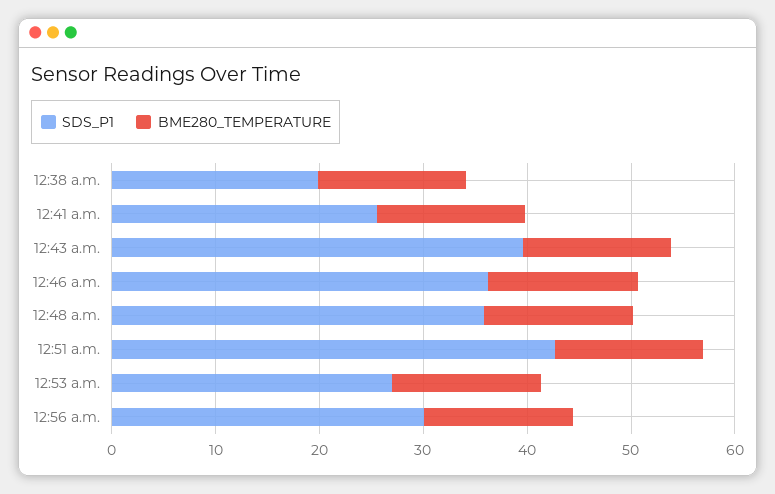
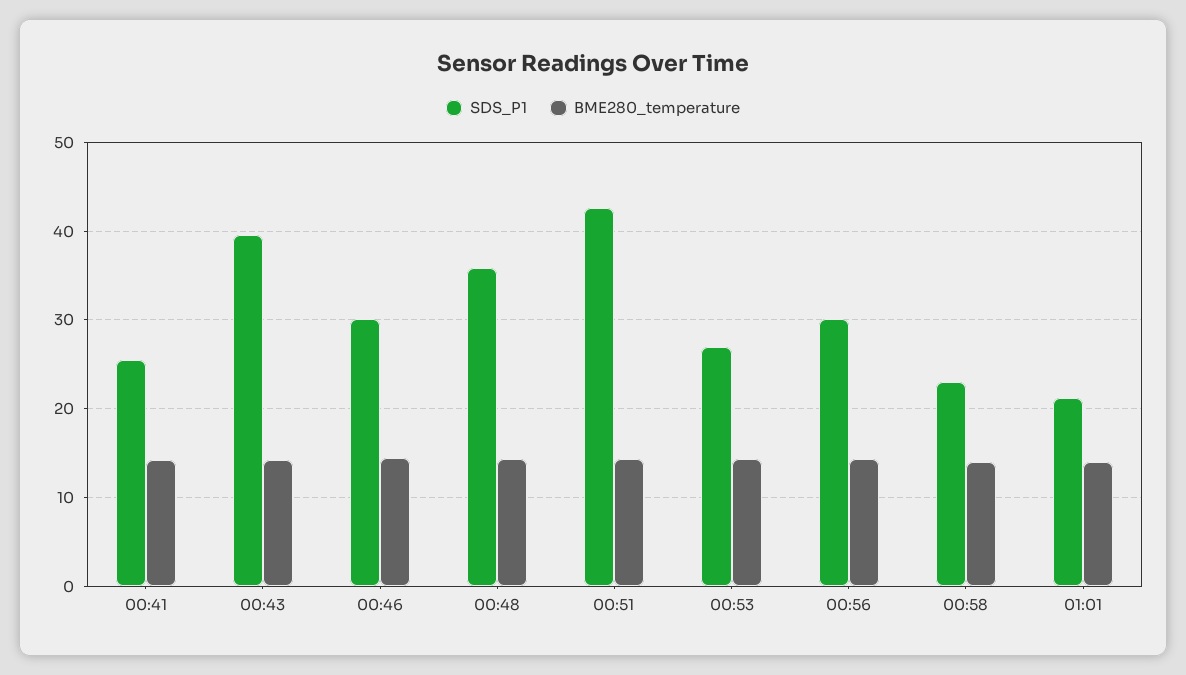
SDS_P1, 12:38 a.m.: 20 -> none
BME280_TEMPERATURE, 12:38 a.m.: 14 -> none
SDS_P1, 12:46 a.m.: 36 -> 30
SDS_P1, 00:58: none -> 23
BME280_TEMPERATURE, 00:58: none -> 14
SDS_P1, 01:01: none -> 21
BME280_TEMPERATURE, 01:01: none -> 14

